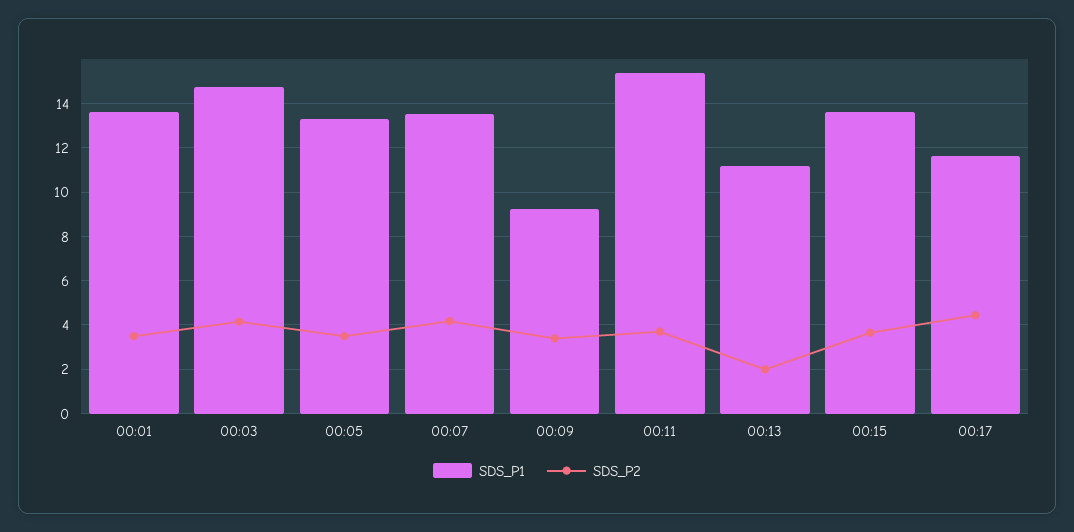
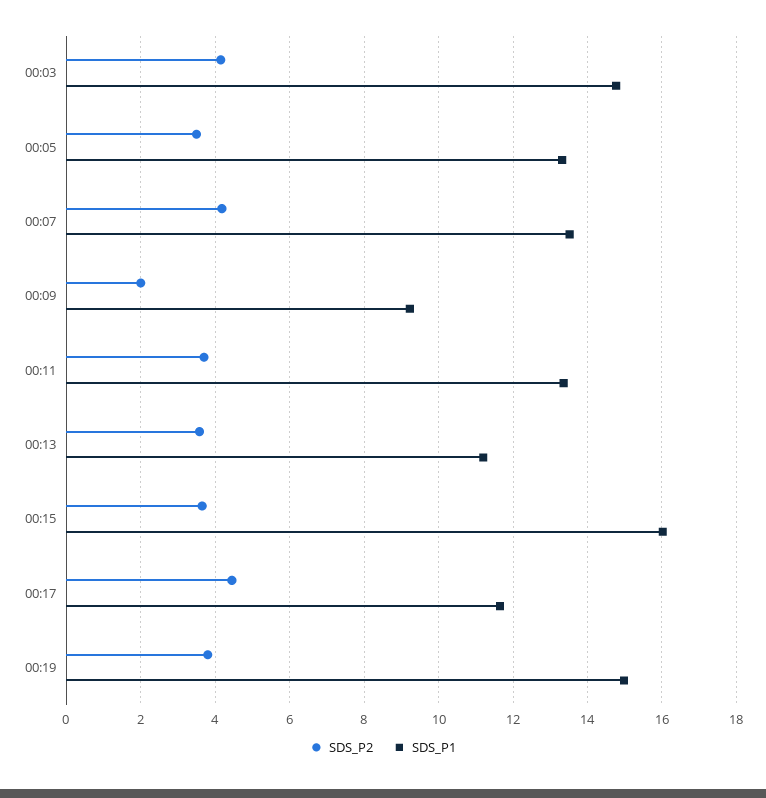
SDS_P1, 00:01: 13.5 -> none
SDS_P2, 00:01: 3.5 -> none
SDS_P2, 00:09: 3.5 -> 2
SDS_P1, 00:11: 15.5 -> 13.4
SDS_P2, 00:13: 2 -> 3.6
SDS_P1, 00:15: 13.5 -> 16
SDS_P2, 00:19: none -> 3.8
SDS_P1, 00:19: none -> 15

